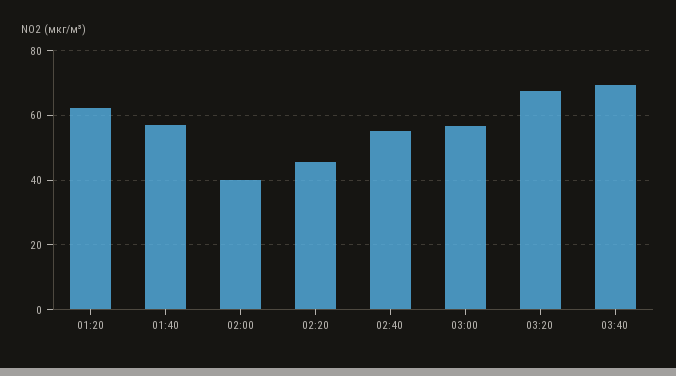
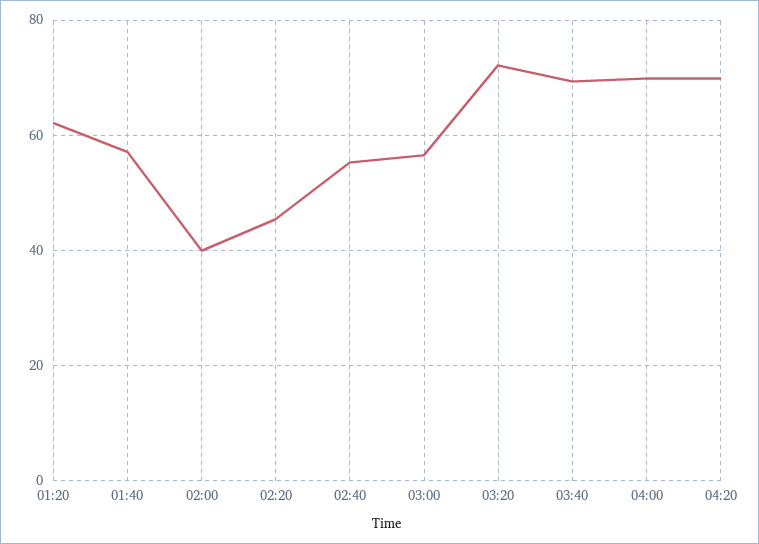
03:20: 68 -> 72
04:00: none -> 70
04:20: none -> 70

